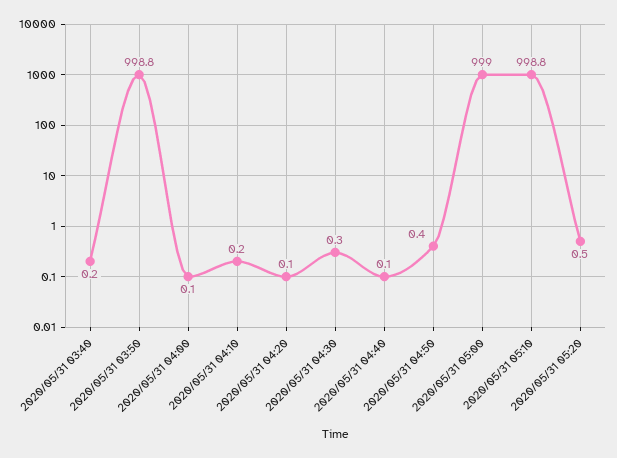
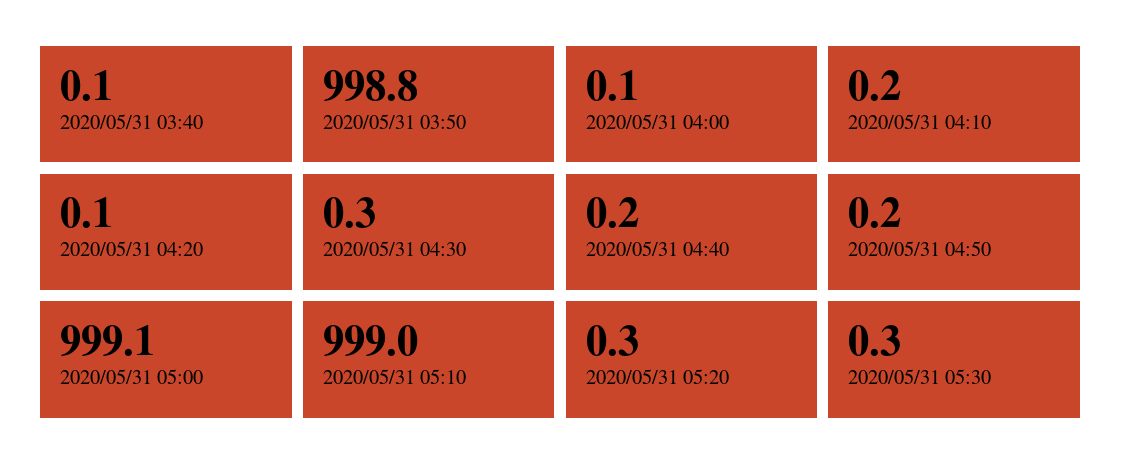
2020/05/31 03:40: 0.2 -> 0.1
2020/05/31 04:40: 0.1 -> 0.2
2020/05/31 04:50: 0.4 -> 0.2
2020/05/31 05:00: 999 -> 999.1
2020/05/31 05:10: 998.8 -> 999
2020/05/31 05:20: 0.5 -> 0.3
2020/05/31 05:30: none -> 0.3

